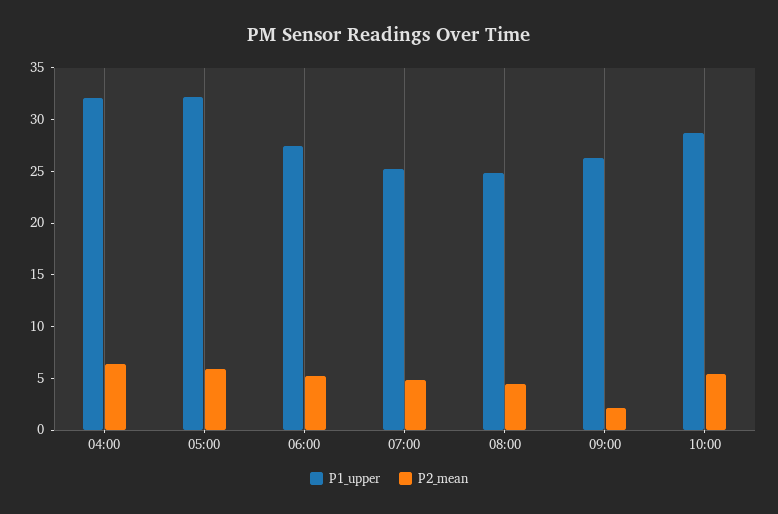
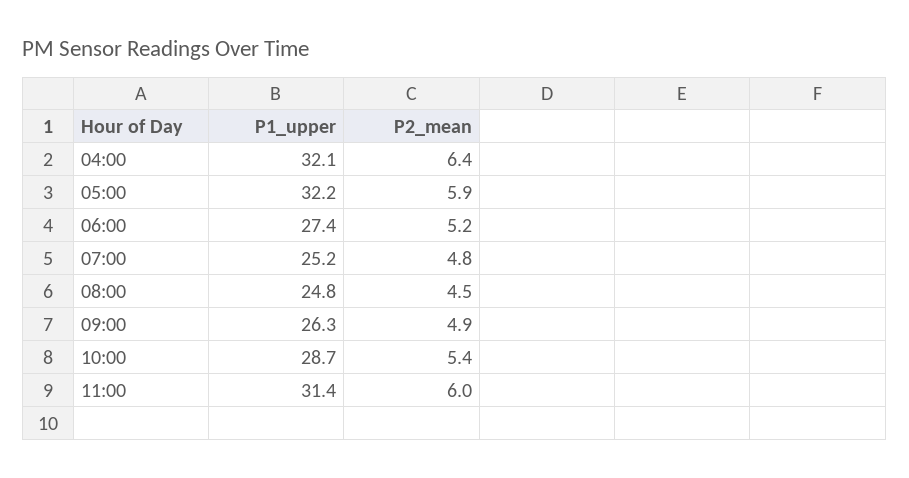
P2_mean, 09:00: 2 -> 4.9
P1_upper, 11:00: none -> 31.4
P2_mean, 11:00: none -> 6

